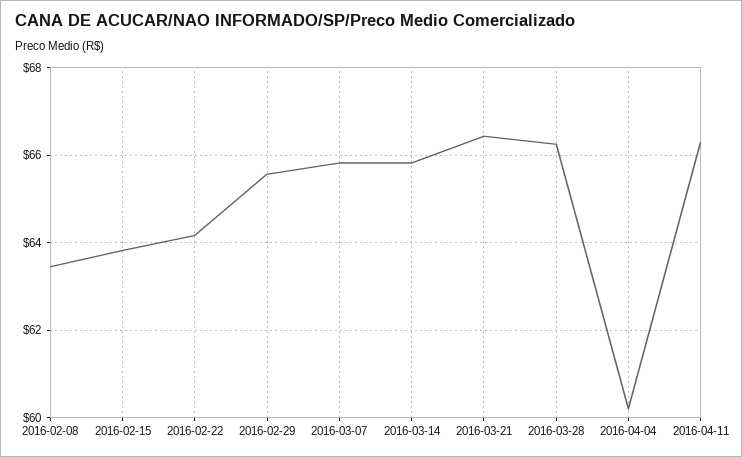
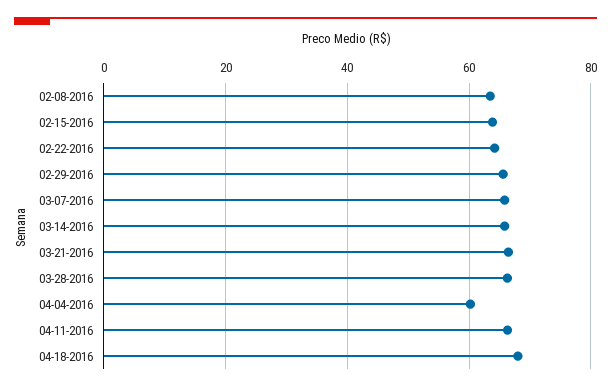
04-18-2016: none -> 68

